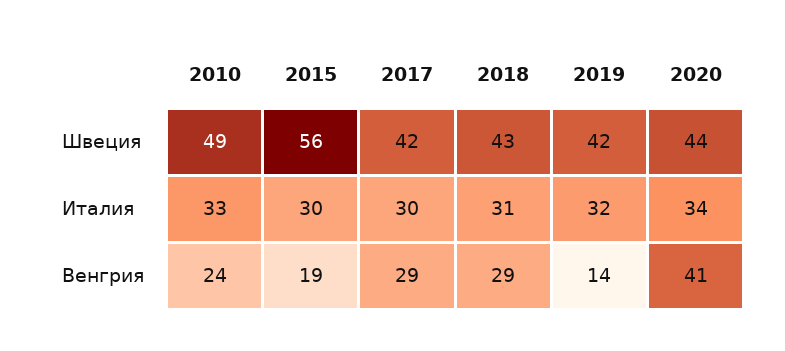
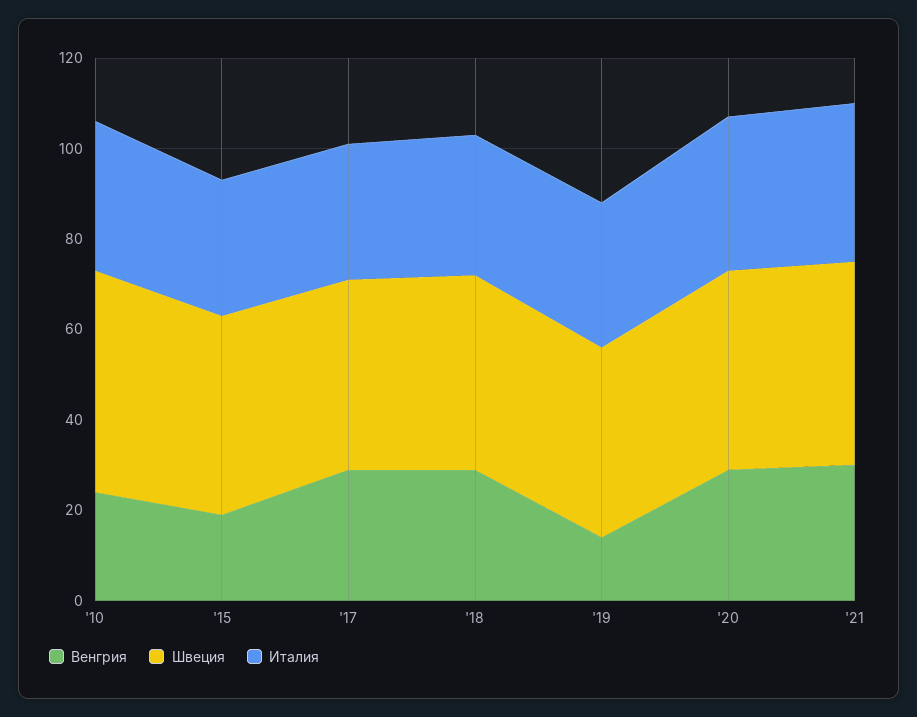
Швеция, 2015: 56 -> 45
Венгрия, 2020: 41 -> 30
Венгрия, '21: none -> 30
Швеция, '21: none -> 45
Италия, '21: none -> 35

